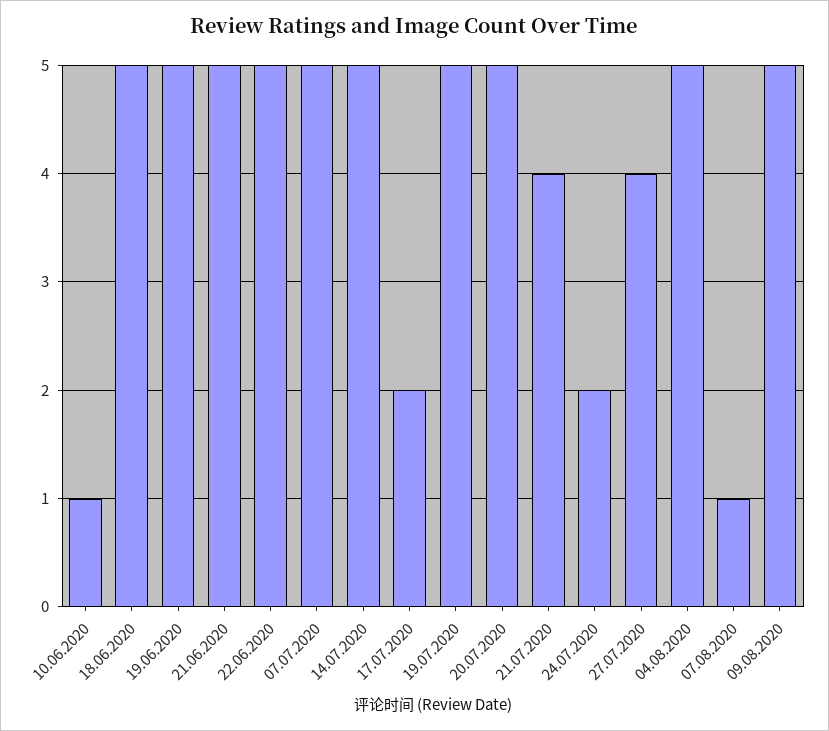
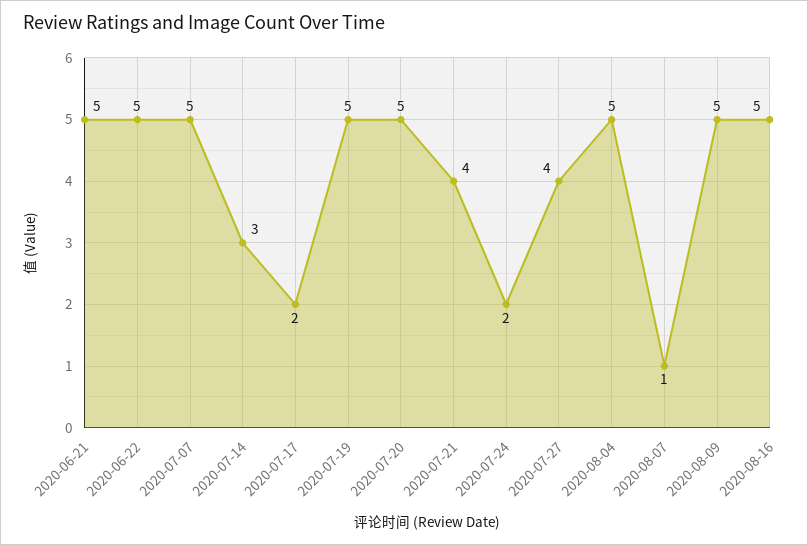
10.06.2020: 1 -> none
18.06.2020: 5 -> none
19.06.2020: 5 -> none
14.07.2020: 5 -> 3
2020-08-16: none -> 5

